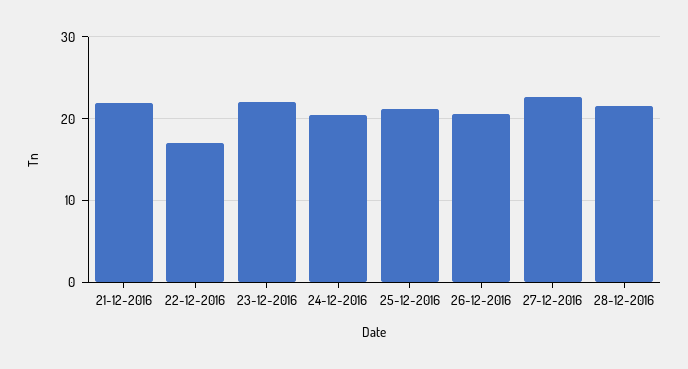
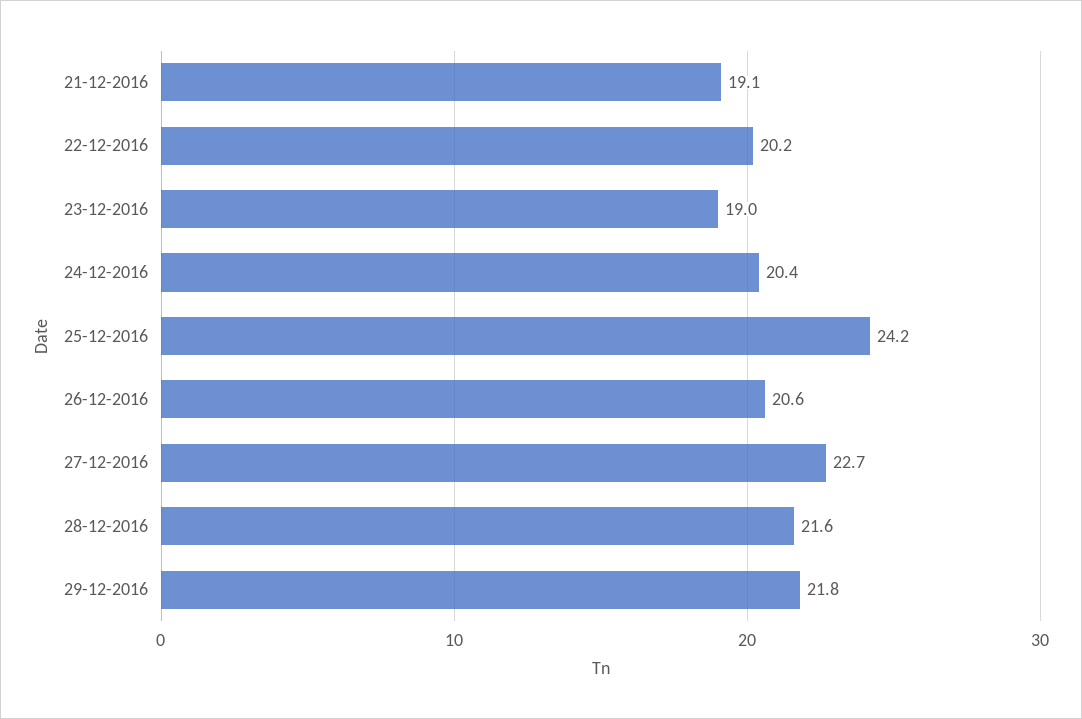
21-12-2016: 22 -> 19.1
22-12-2016: 17 -> 20.2
23-12-2016: 22 -> 19
25-12-2016: 21 -> 24.2
29-12-2016: none -> 21.8

